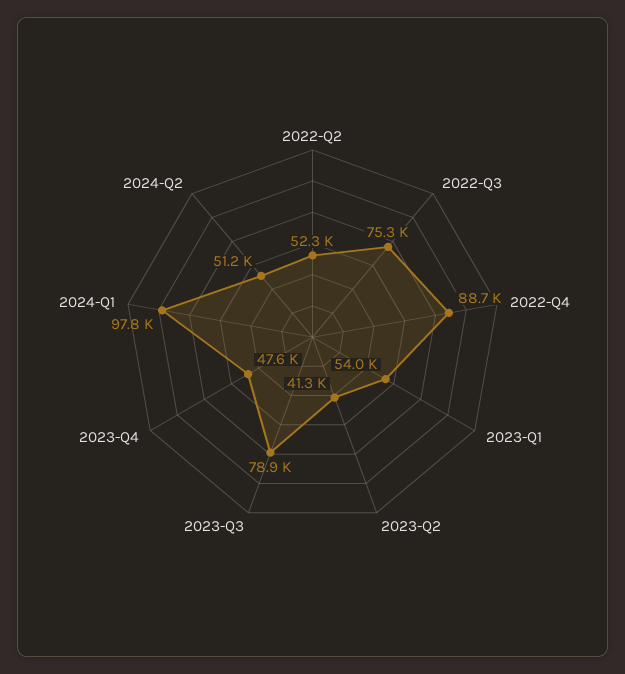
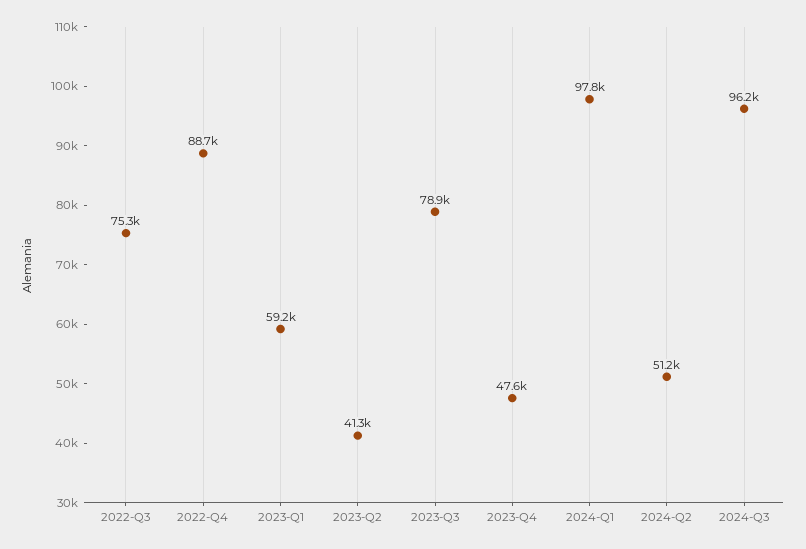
2022-Q2: 52300 -> none
2023-Q1: 54000 -> 59200
2024-Q3: none -> 96200

